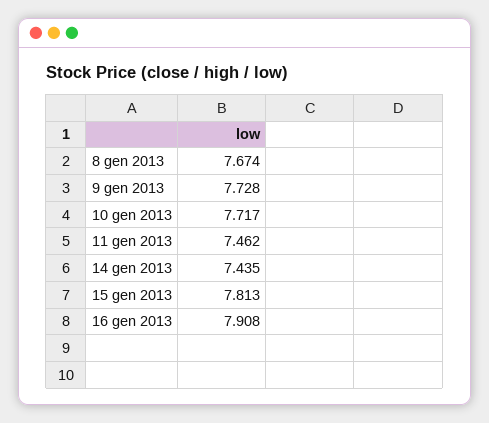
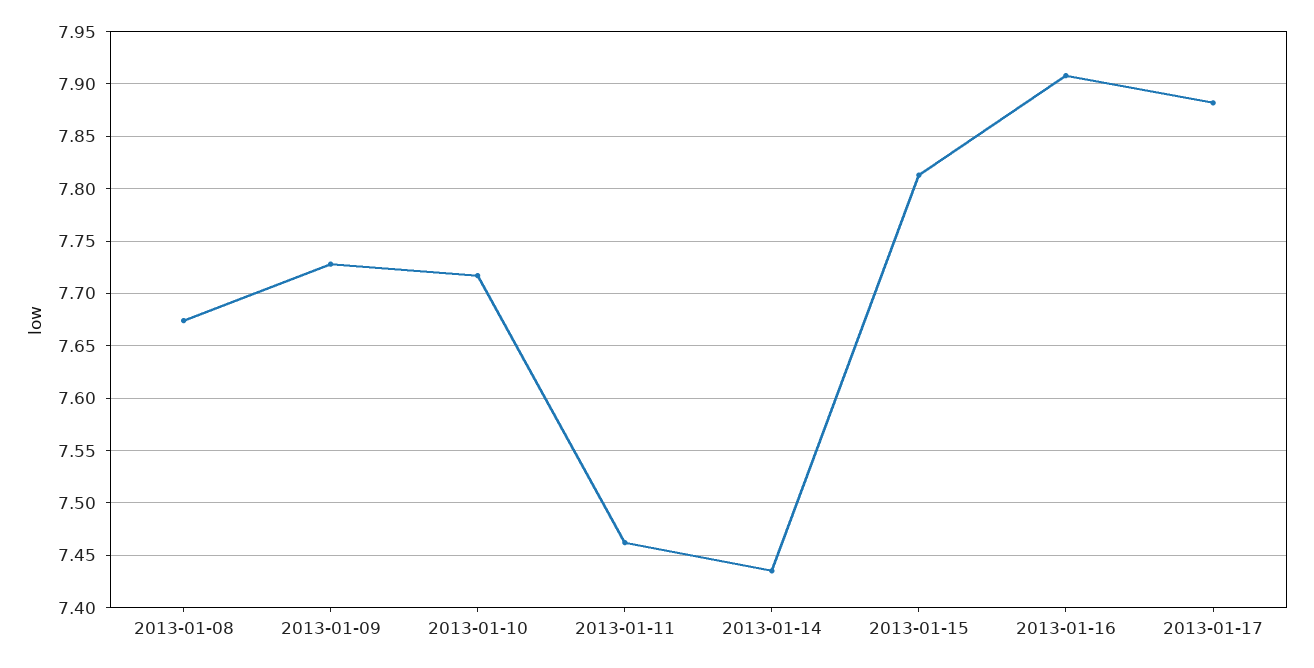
2013-01-17: none -> 7.88

